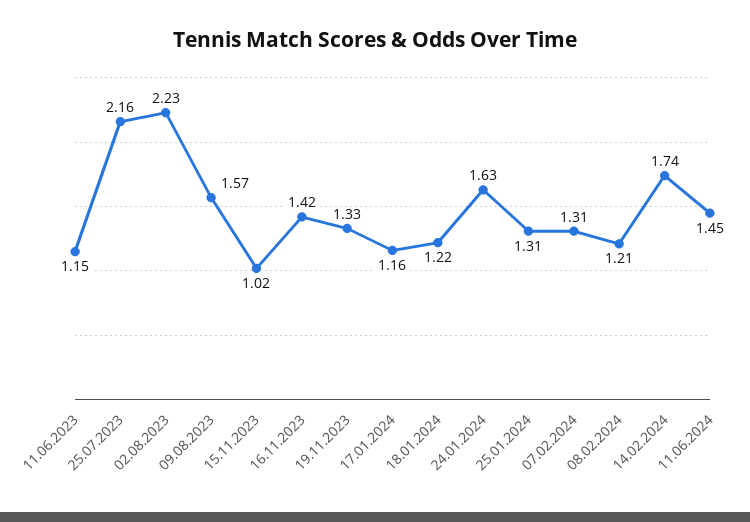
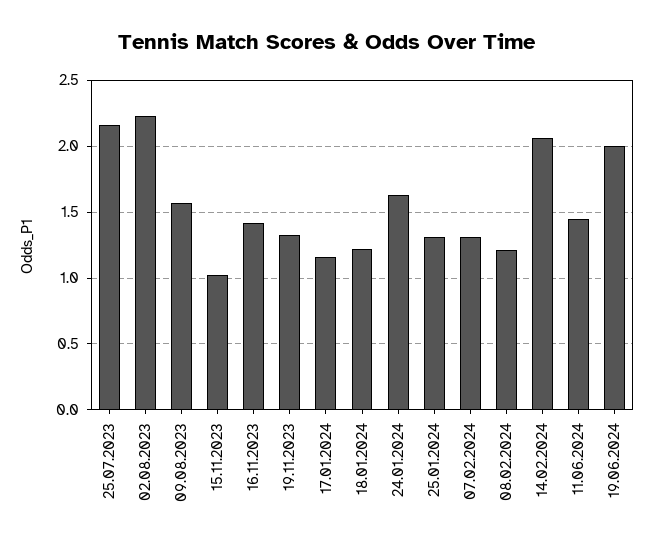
11.06.2023: 1.15 -> none
14.02.2024: 1.74 -> 2.05
19.06.2024: none -> 2

